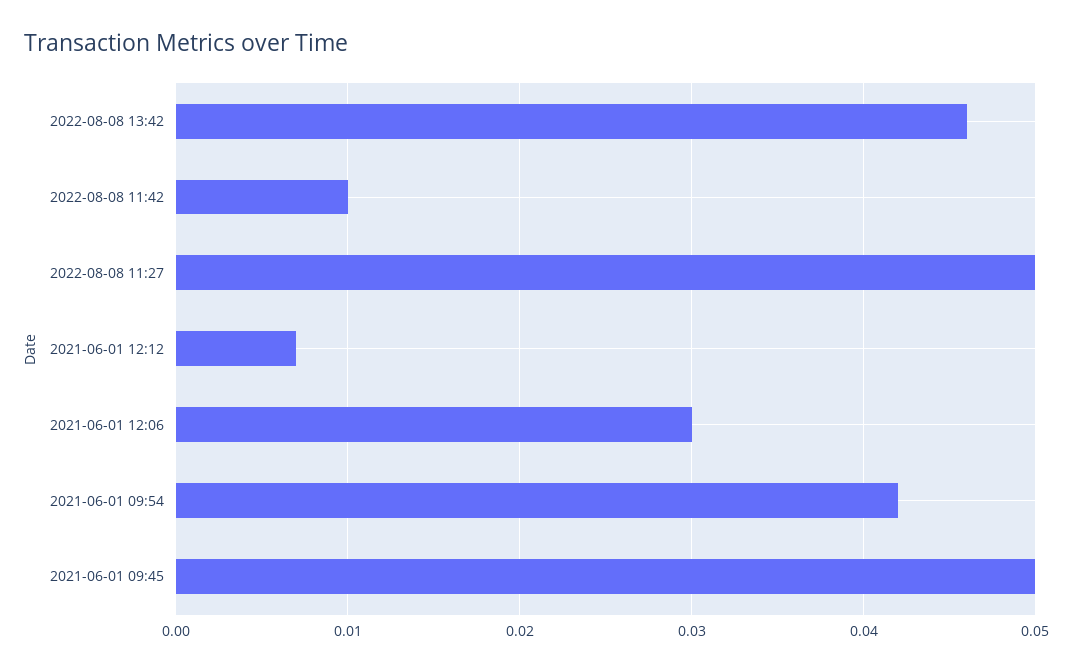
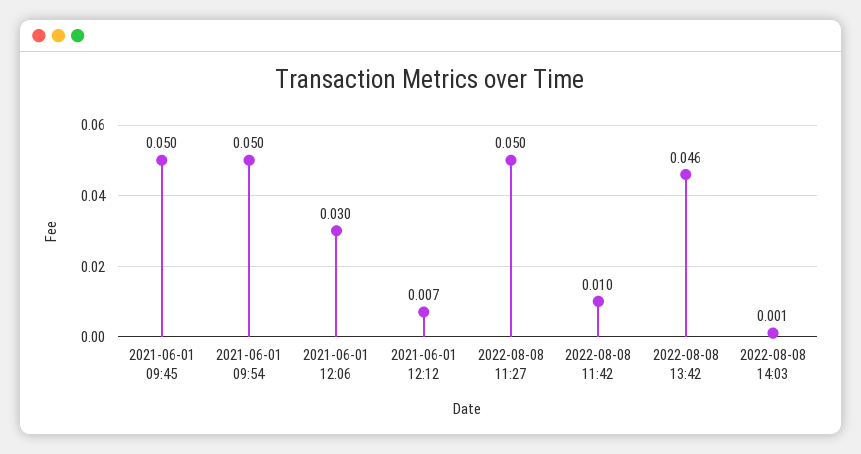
2021-06-01 09:54: 0.042 -> 0.05
2022-08-08 14:03: none -> 0.001

